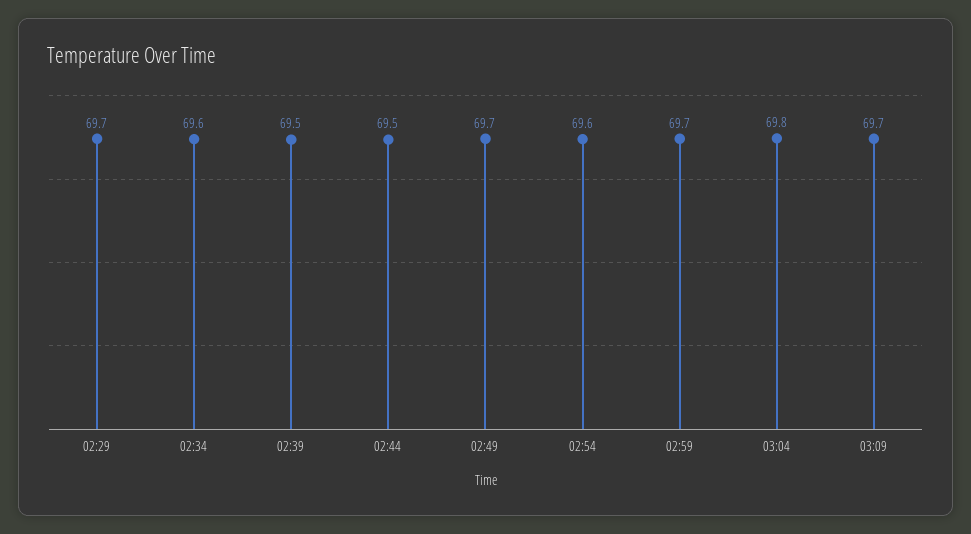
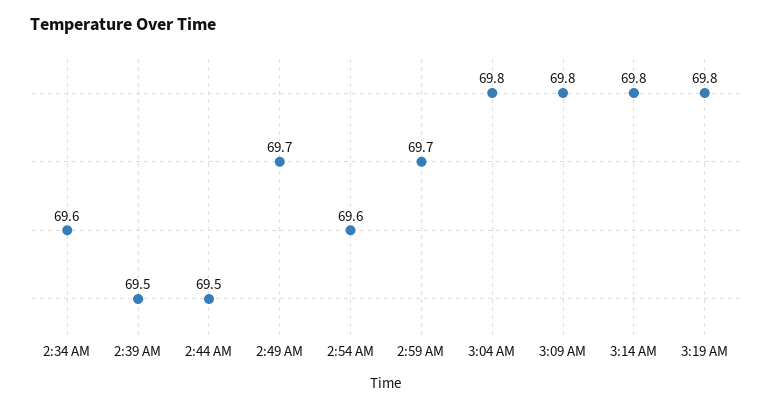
02:29: 69.7 -> none
03:09: 69.7 -> 69.8
3:14 AM: none -> 69.8
3:19 AM: none -> 69.8

